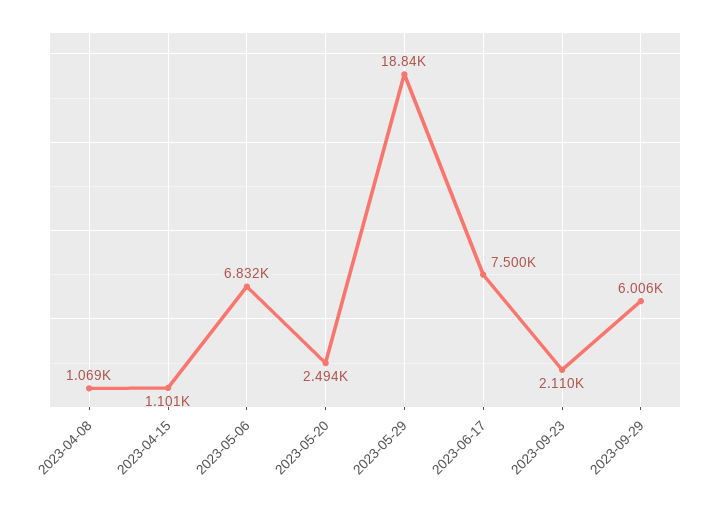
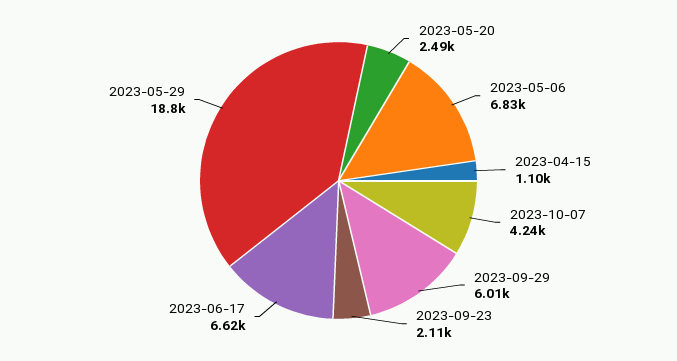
2023-04-08: 1069 -> none
2023-06-17: 7500 -> 6620
2023-10-07: none -> 4240

